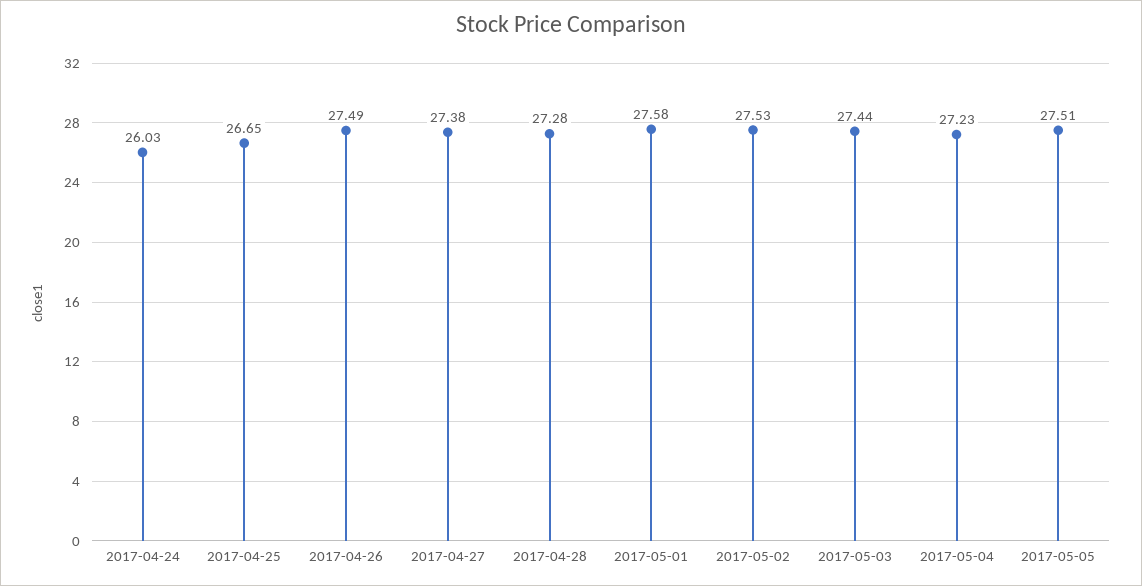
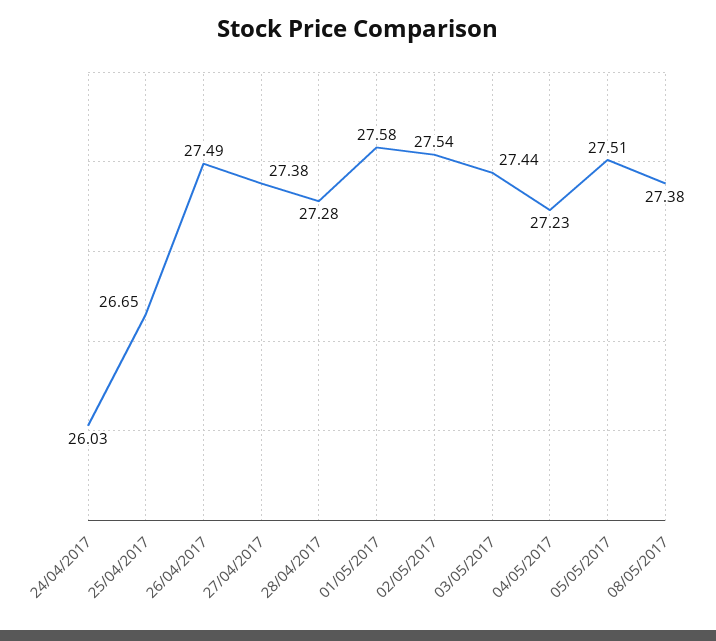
2017-05-02: 27.53 -> 27.54
08/05/2017: none -> 27.38

